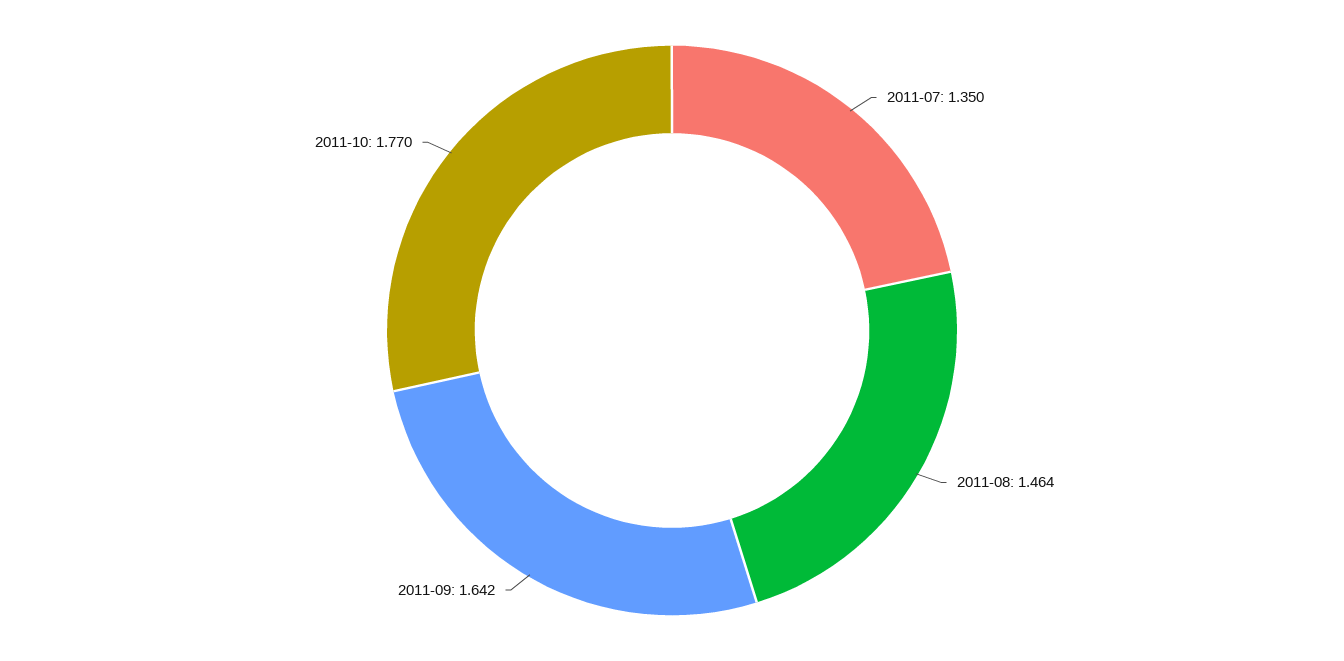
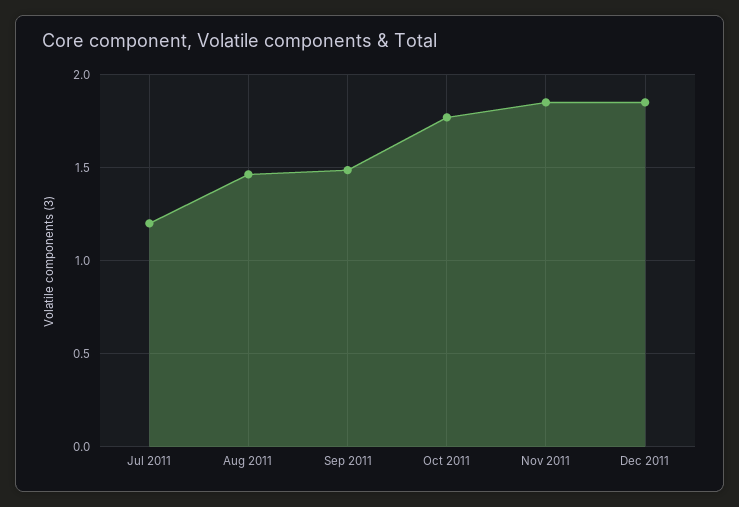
2011-07: 1.35 -> 1.2
2011-09: 1.642 -> 1.5
Nov 2011: none -> 1.85
Dec 2011: none -> 1.85

